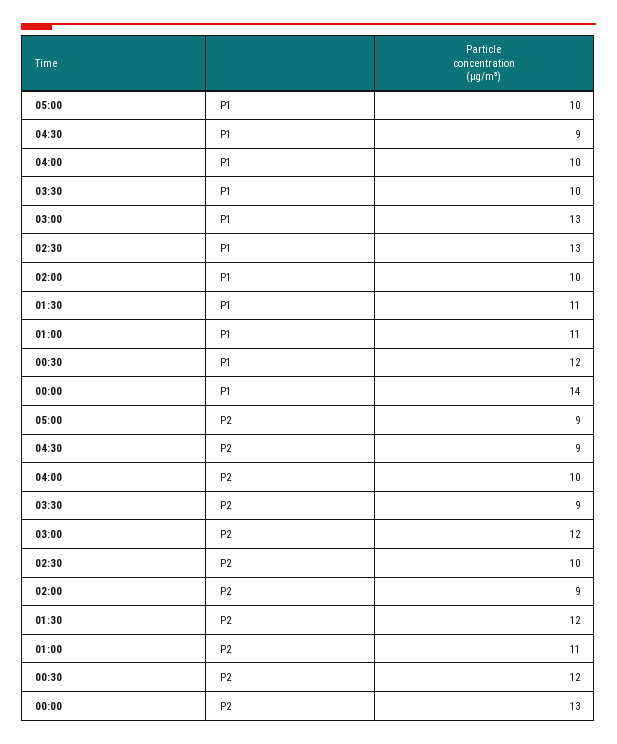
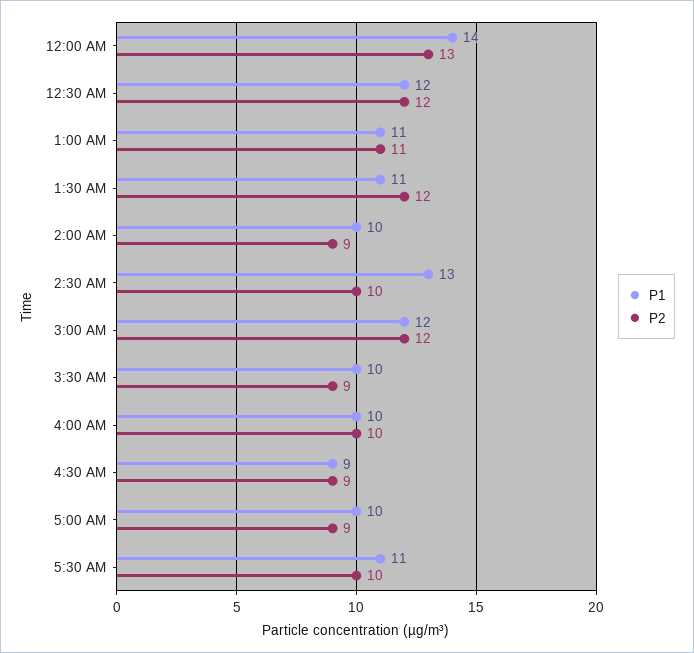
P1, 03:00: 13 -> 12
P1, 5:30 AM: none -> 11
P2, 5:30 AM: none -> 10

